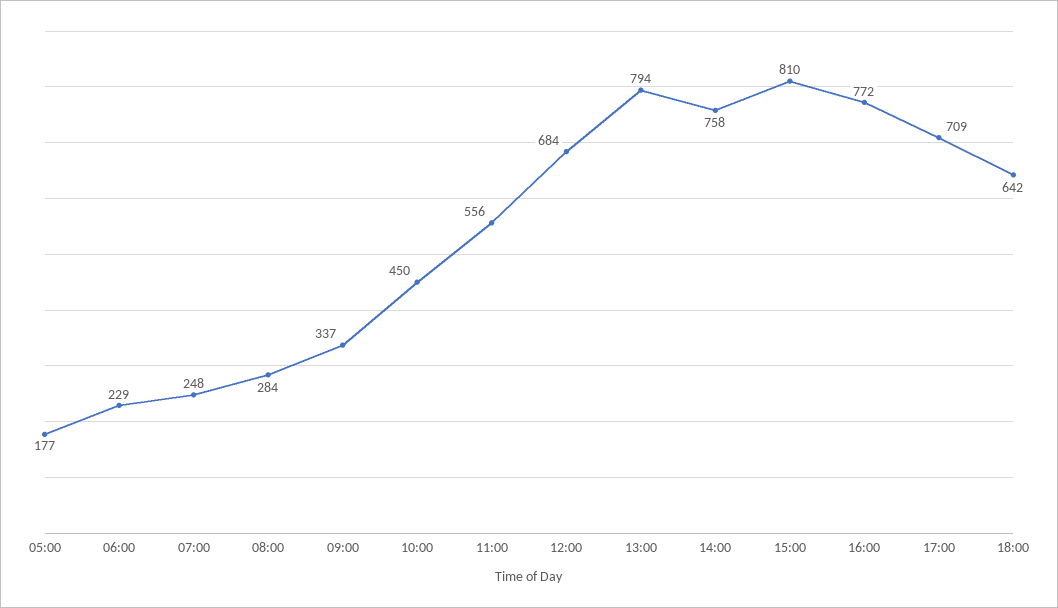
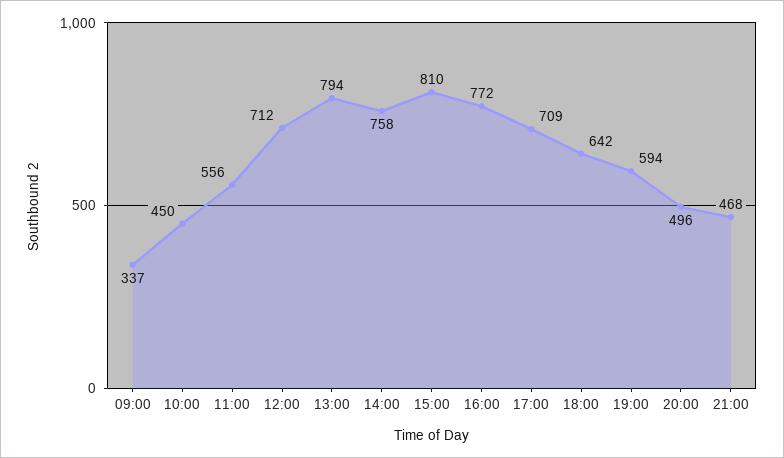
05:00: 177 -> none
06:00: 229 -> none
07:00: 248 -> none
08:00: 284 -> none
12:00: 684 -> 712
19:00: none -> 594
20:00: none -> 496
21:00: none -> 468

